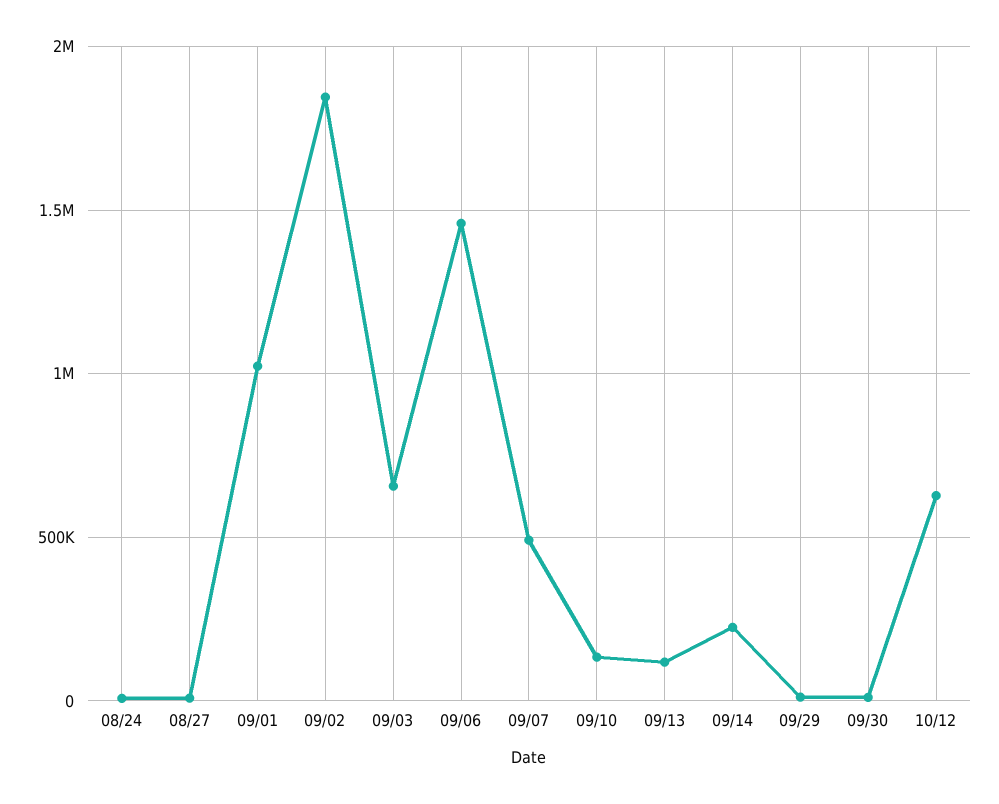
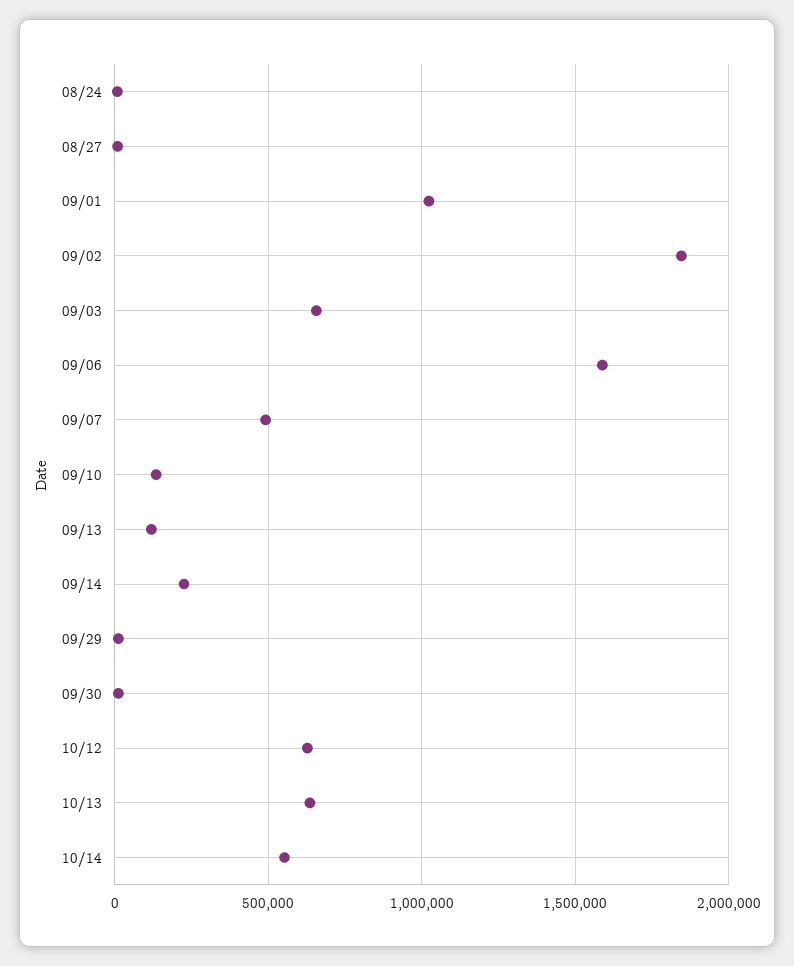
09/06: 1450000 -> 1600000
10/13: none -> 650000
10/14: none -> 550000

